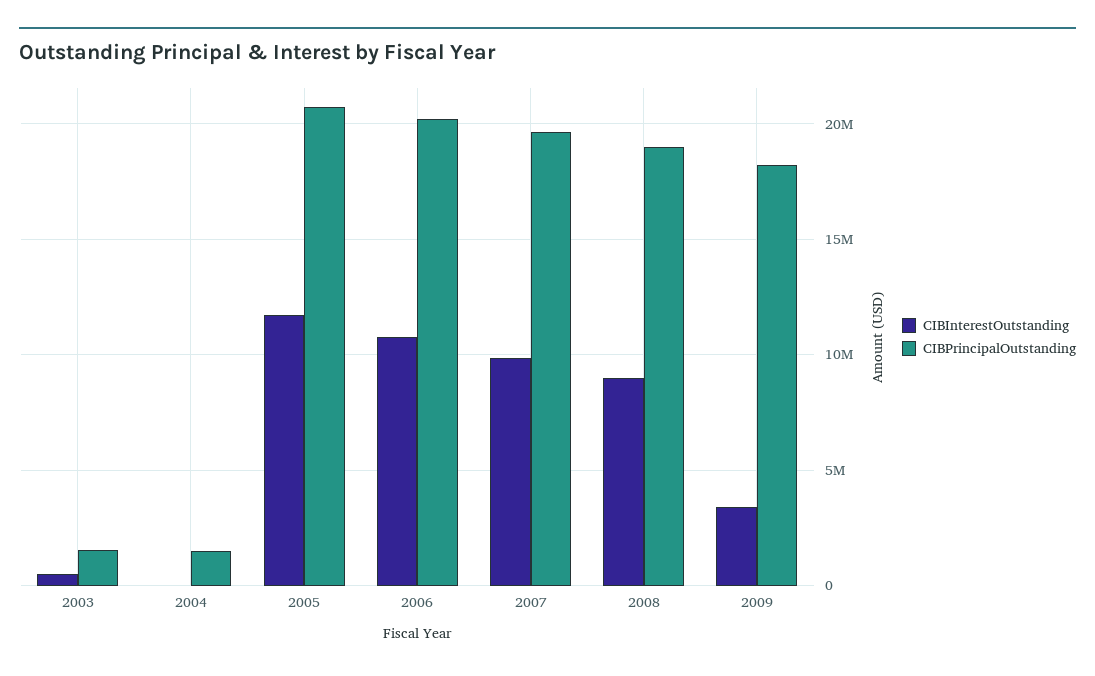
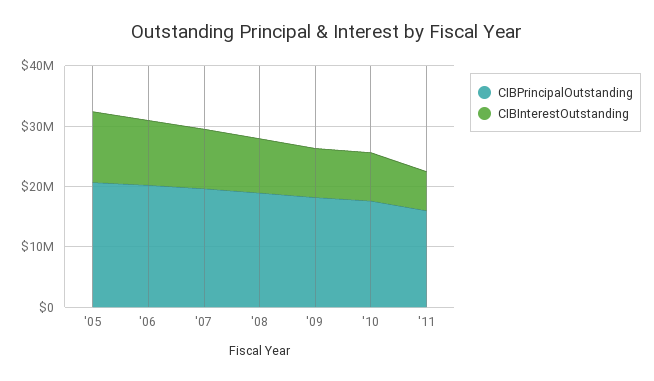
CIBInterestOutstanding, 2003: 500000 -> none
CIBPrincipalOutstanding, 2003: 1500000 -> none
CIBInterestOutstanding, 2004: 0 -> none
CIBPrincipalOutstanding, 2004: 1500000 -> none
CIBInterestOutstanding, 2009: 3500000 -> 8000000
CIBPrincipalOutstanding, '10: none -> 18000000
CIBInterestOutstanding, '10: none -> 8000000
CIBPrincipalOutstanding, '11: none -> 16000000
CIBInterestOutstanding, '11: none -> 6000000

